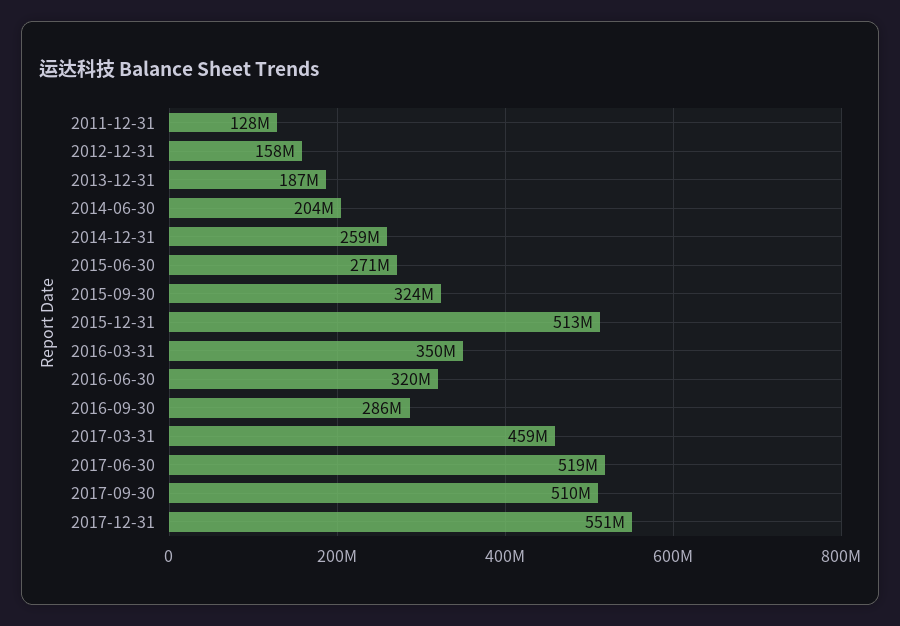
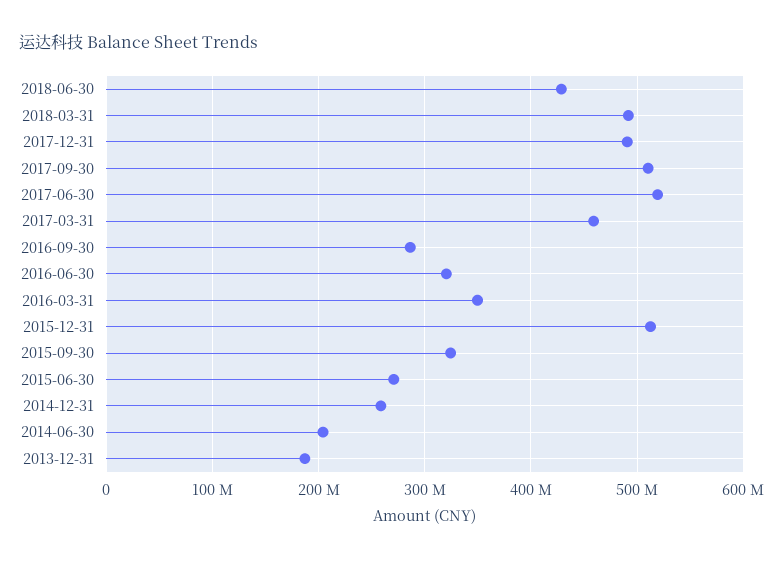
2011-12-31: 128000000 -> none
2012-12-31: 158000000 -> none
2017-12-31: 551000000 -> 490000000
2018-06-30: none -> 430000000
2018-03-31: none -> 490000000

